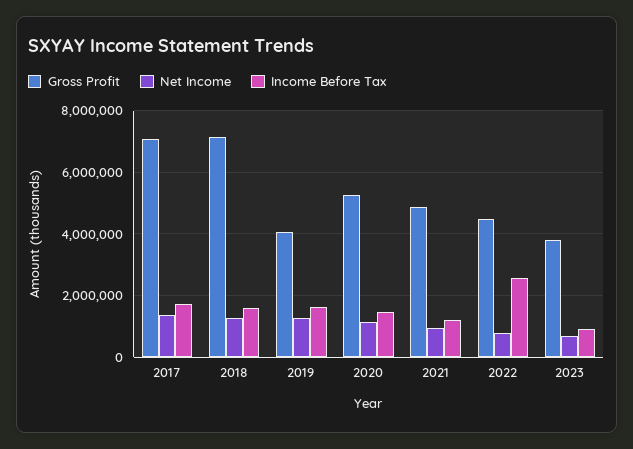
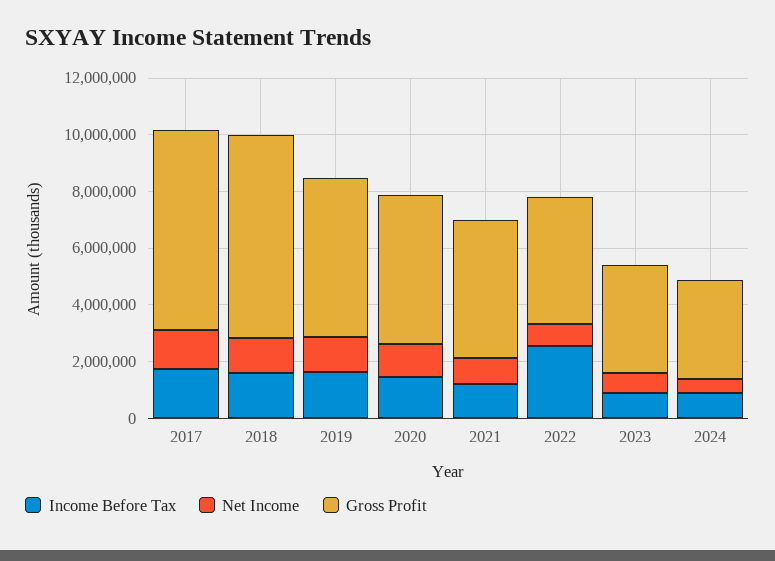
Gross Profit, 2019: 4000000 -> 5500000
Income Before Tax, 2024: none -> 1000000
Net Income, 2024: none -> 500000
Gross Profit, 2024: none -> 3500000

